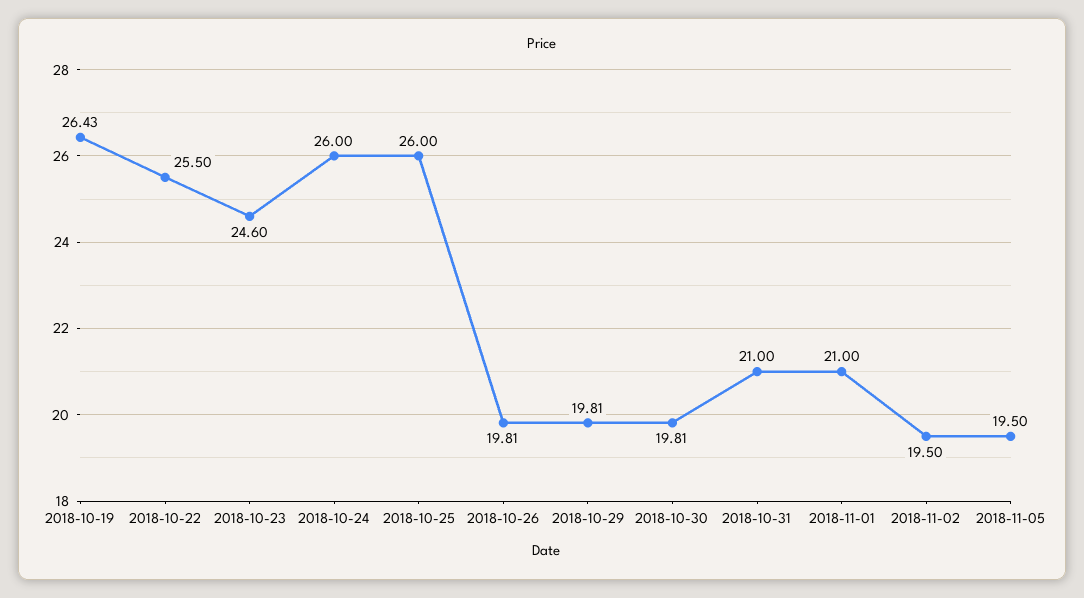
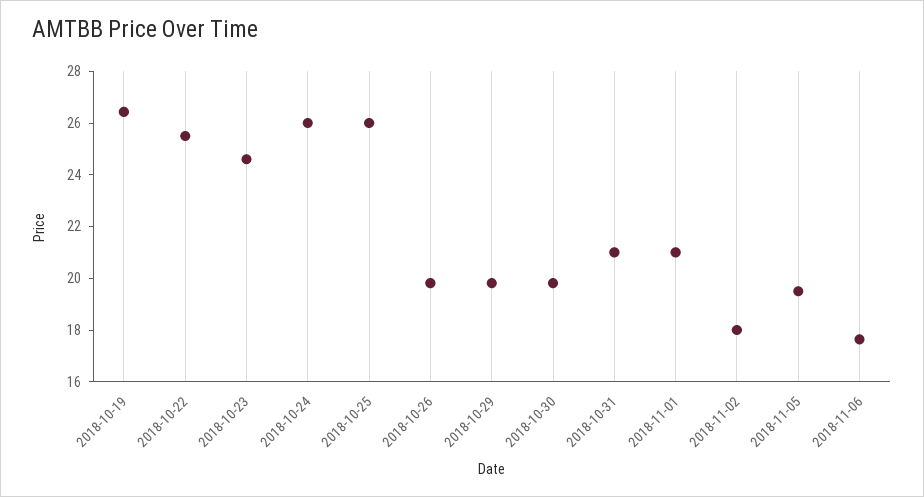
2018-11-02: 19.5 -> 18
2018-11-06: none -> 17.5

